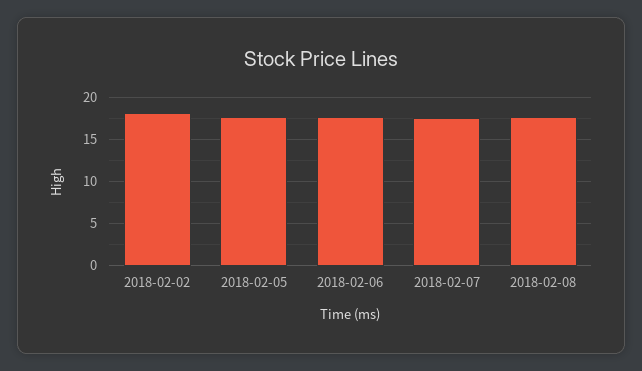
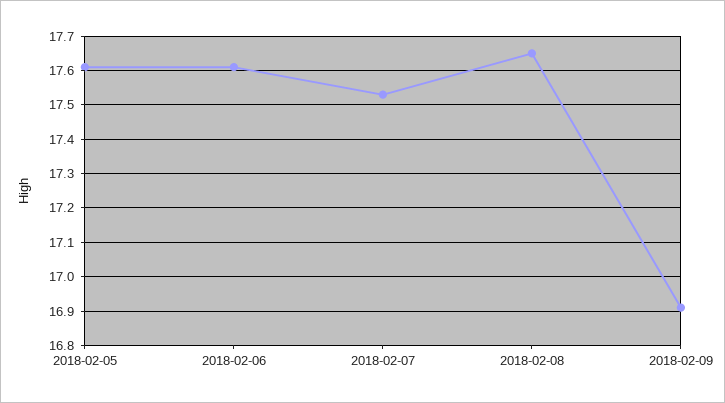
2018-02-02: 18 -> none
2018-02-09: none -> 16.9

